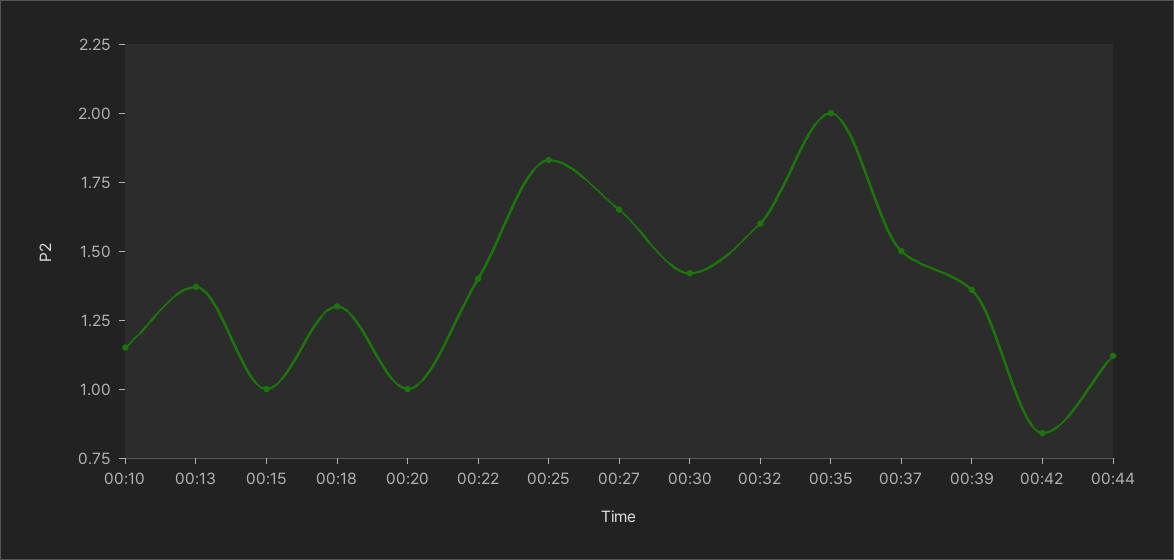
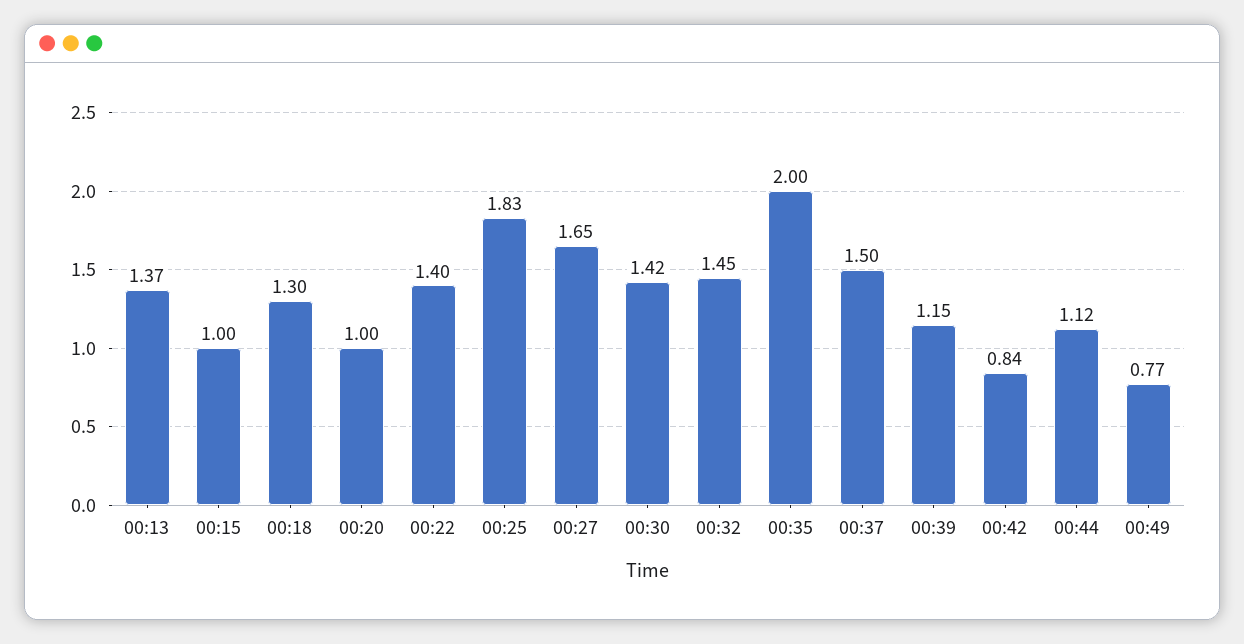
00:10: 1.15 -> none
00:32: 1.6 -> 1.45
00:39: 1.35 -> 1.15
00:49: none -> 0.77

